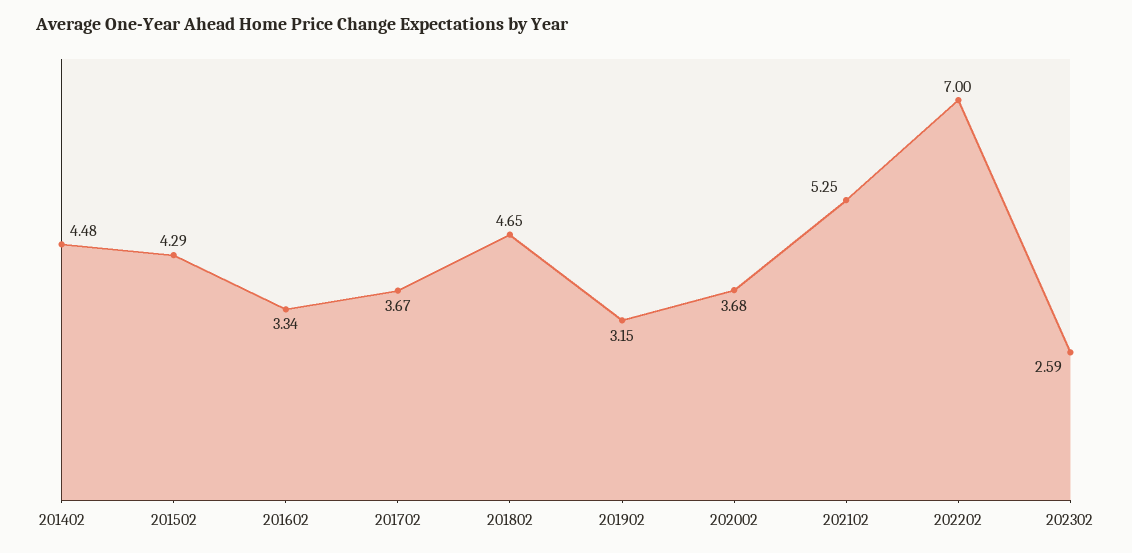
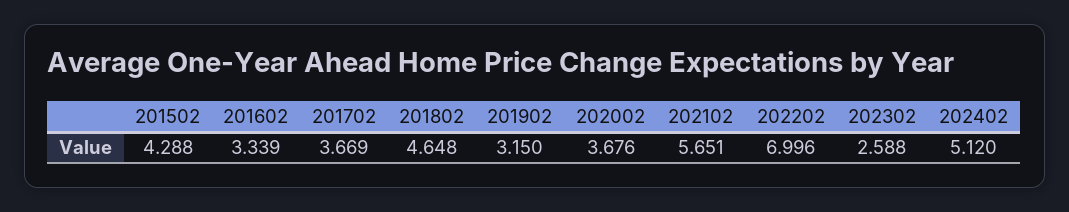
201402: 4.48 -> none
202102: 5.25 -> 5.651
202402: none -> 5.12

